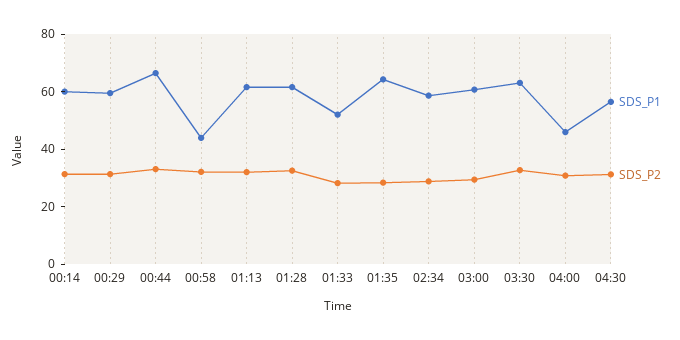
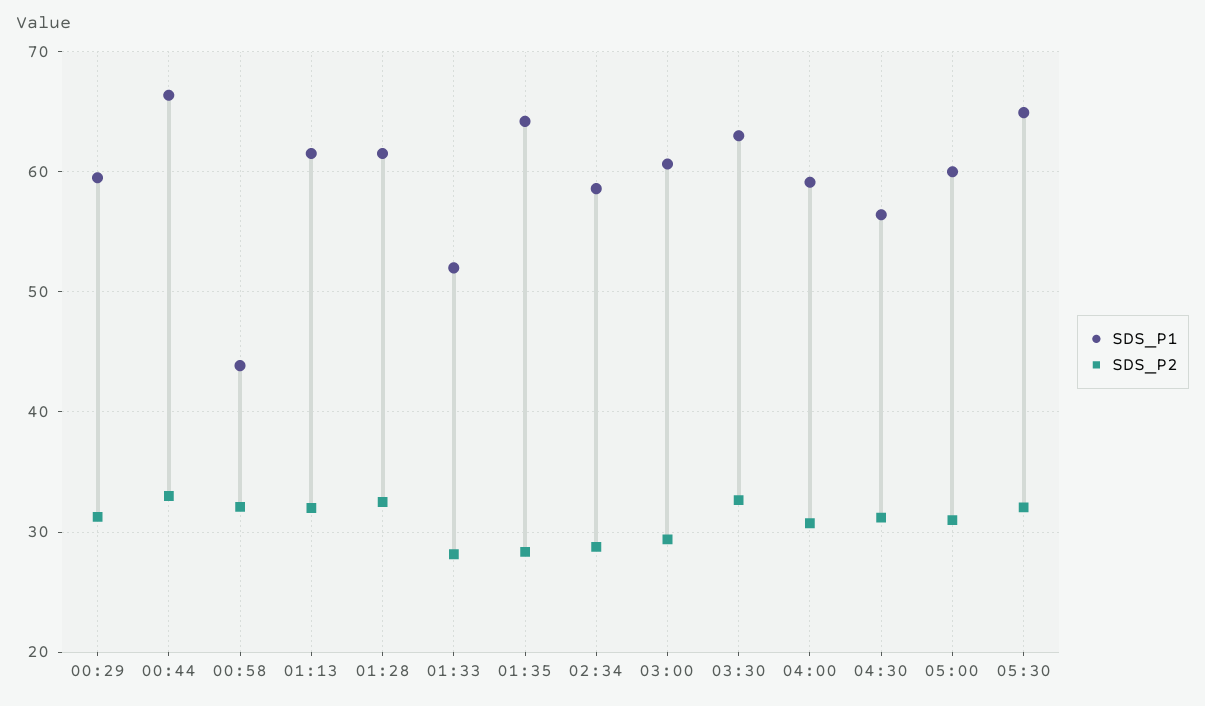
SDS_P1, 00:14: 60 -> none
SDS_P2, 00:14: 30 -> none
SDS_P1, 04:00: 45 -> 59
SDS_P1, 05:00: none -> 60
SDS_P2, 05:00: none -> 31
SDS_P1, 05:30: none -> 65
SDS_P2, 05:30: none -> 32

